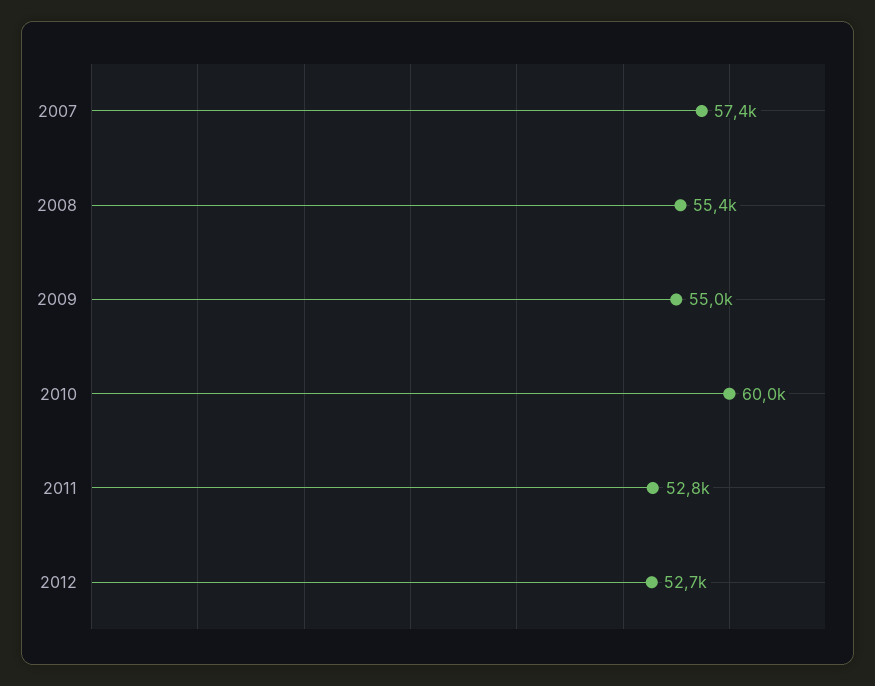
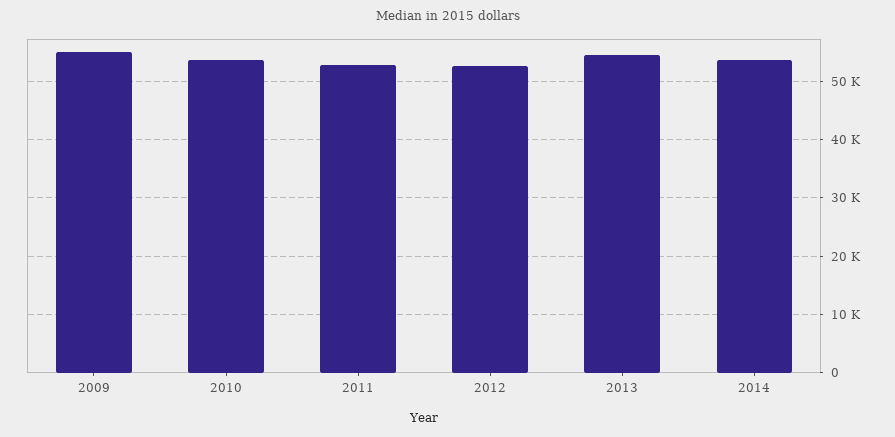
2007: 57400 -> none
2008: 55400 -> none
2010: 60000 -> 54000
2013: none -> 54000
2014: none -> 54000

